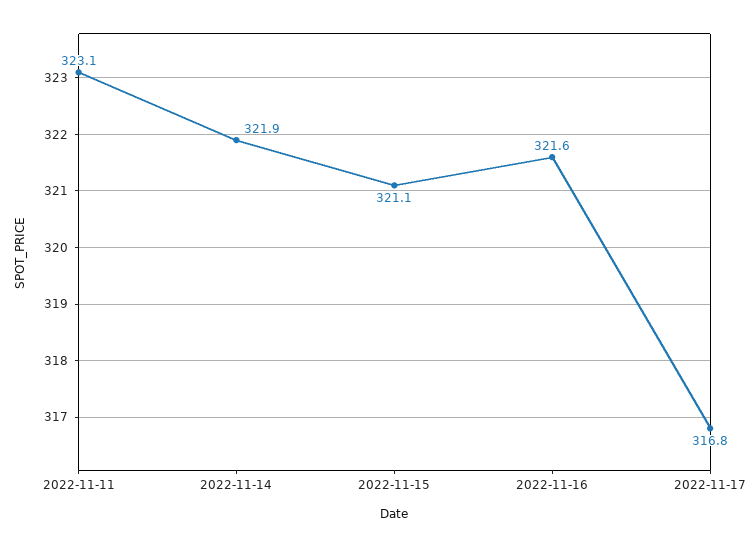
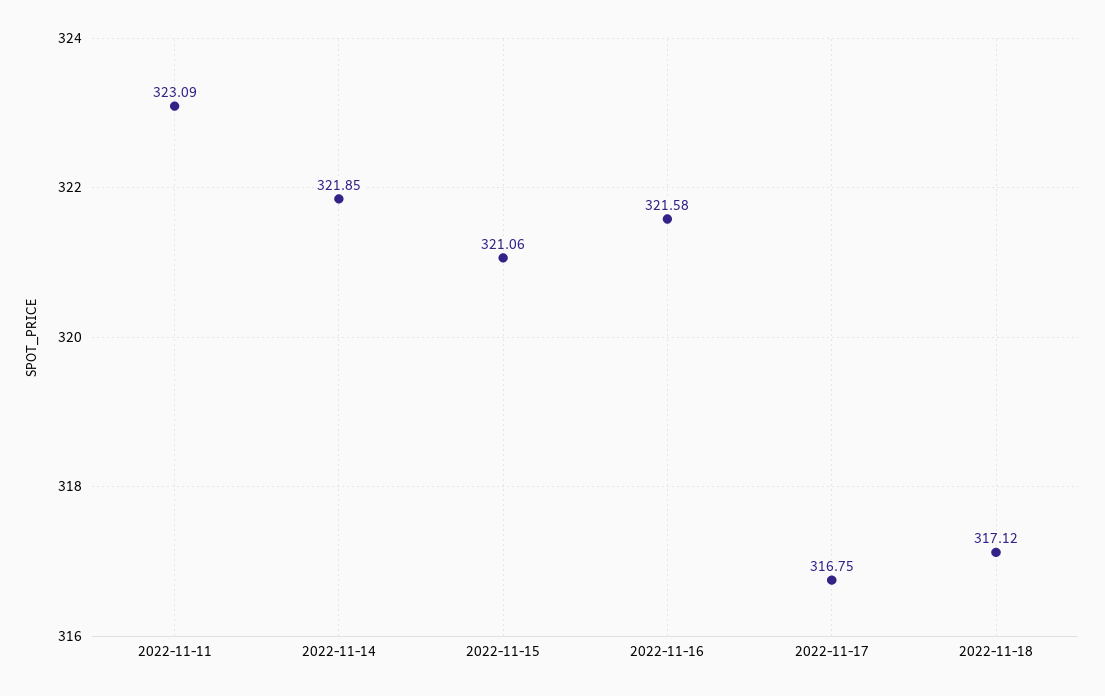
2022-11-18: none -> 317.12

